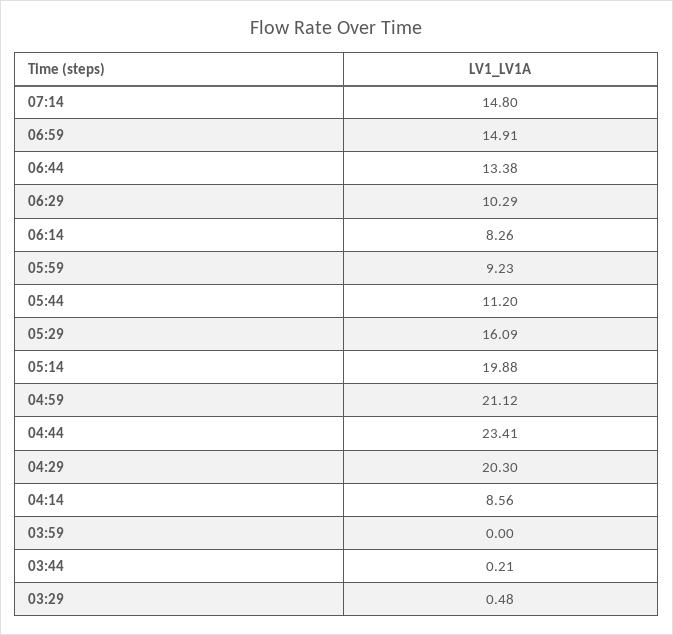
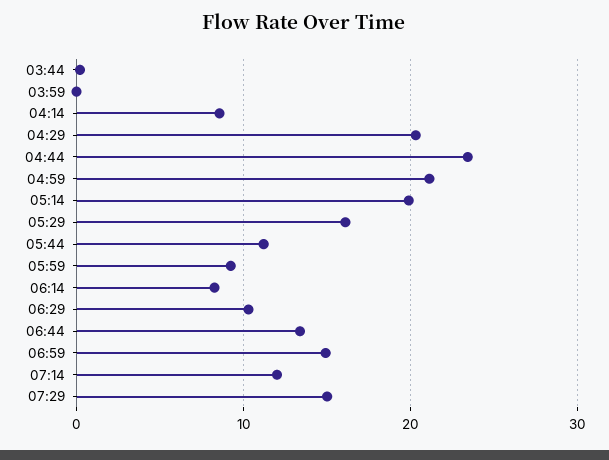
07:14: 14.8 -> 12
03:29: 0.48 -> none
07:29: none -> 15

